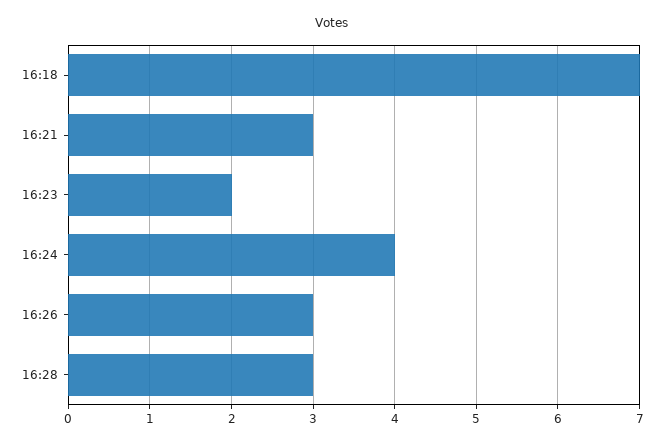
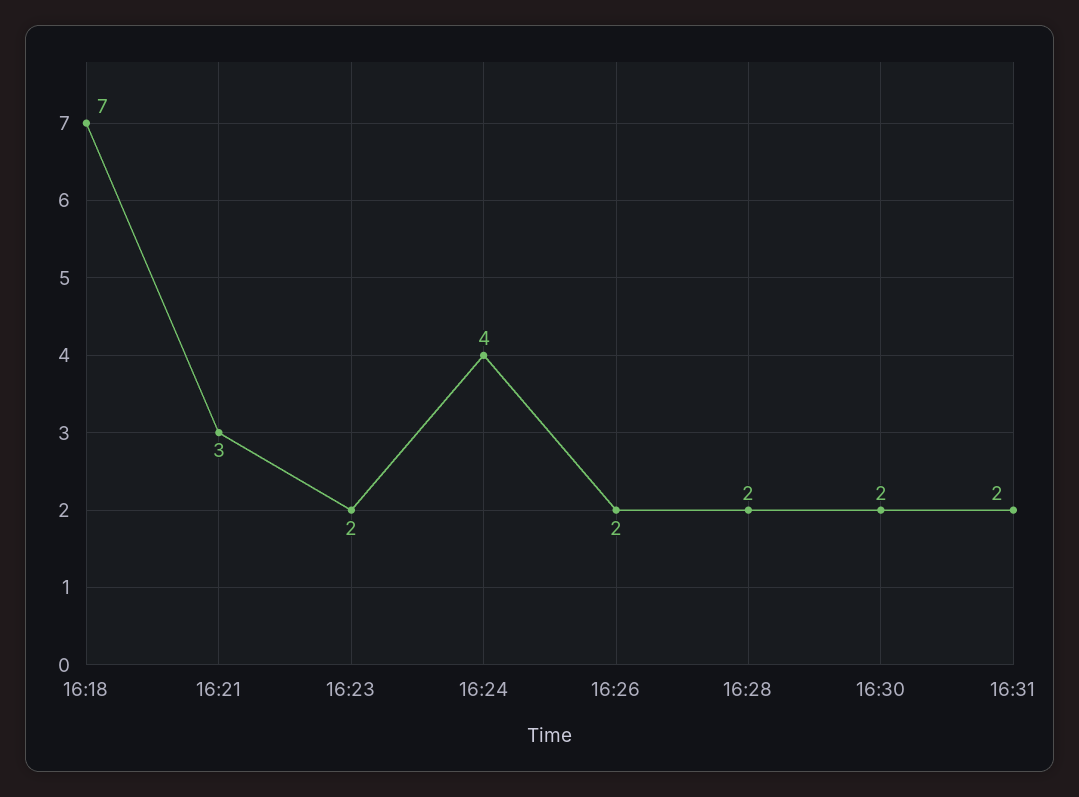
16:26: 3 -> 2
16:28: 3 -> 2
16:30: none -> 2
16:31: none -> 2

